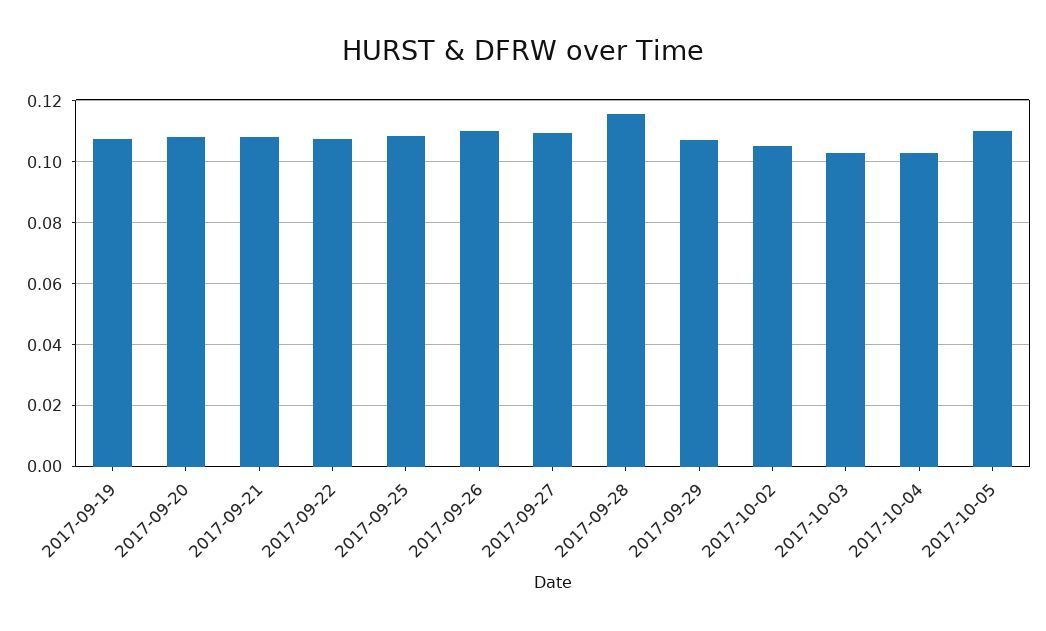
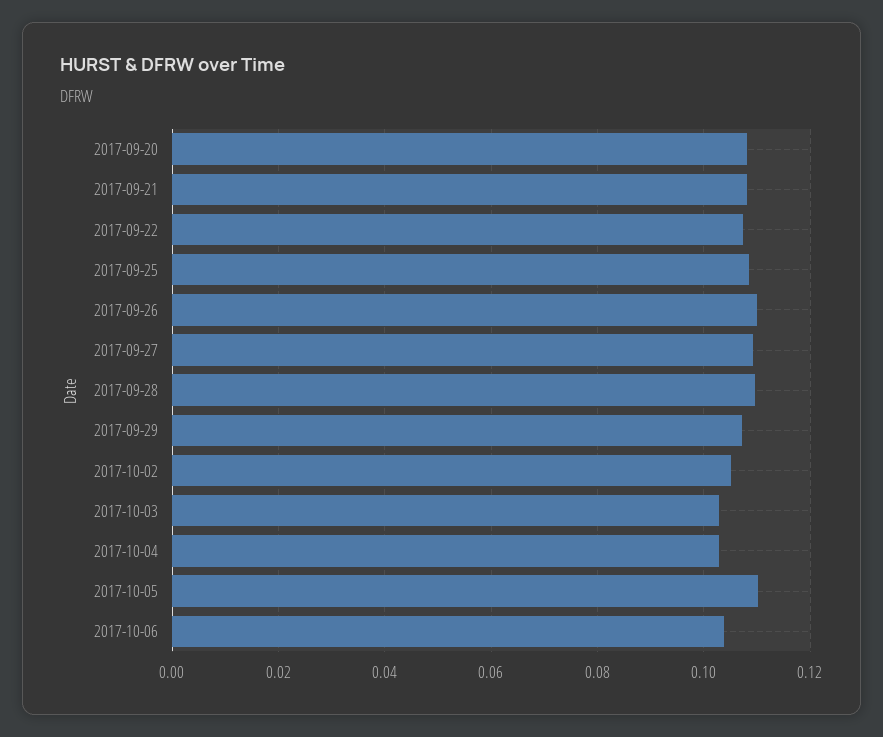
2017-09-19: 0.108 -> none
2017-09-28: 0.116 -> 0.11
2017-10-06: none -> 0.104

